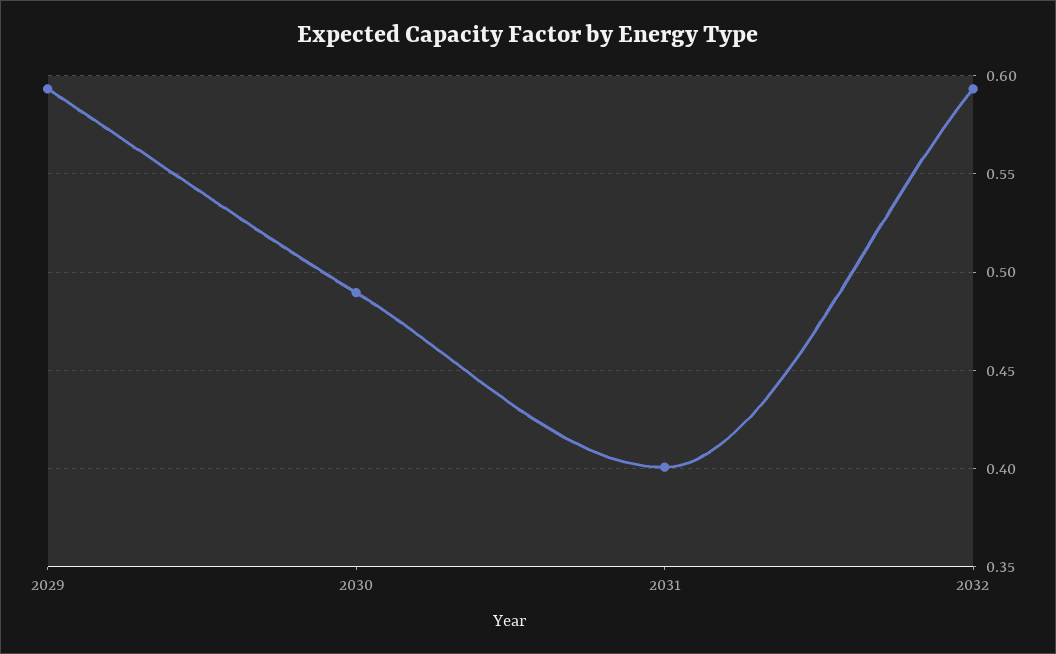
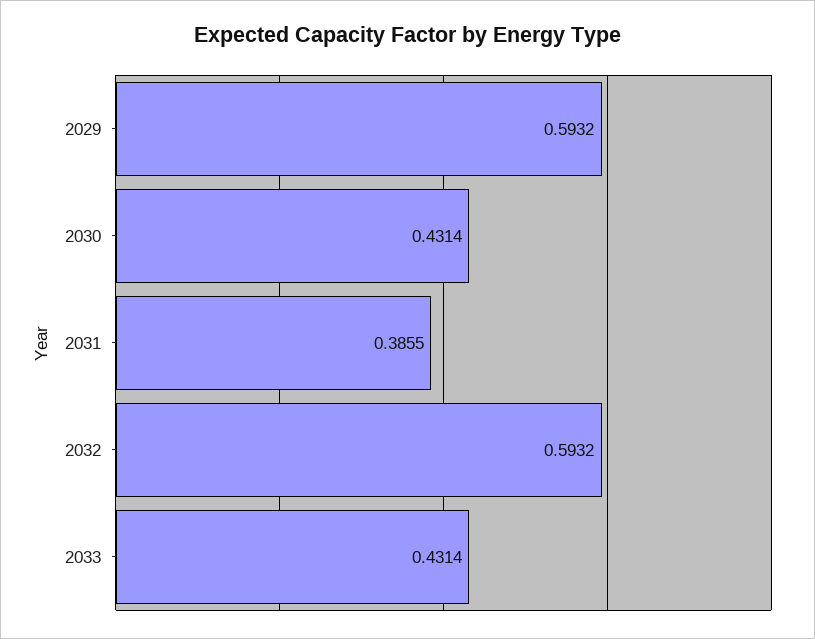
2030: 0.49 -> 0.4314
2031: 0.4 -> 0.3855
2033: none -> 0.4314

